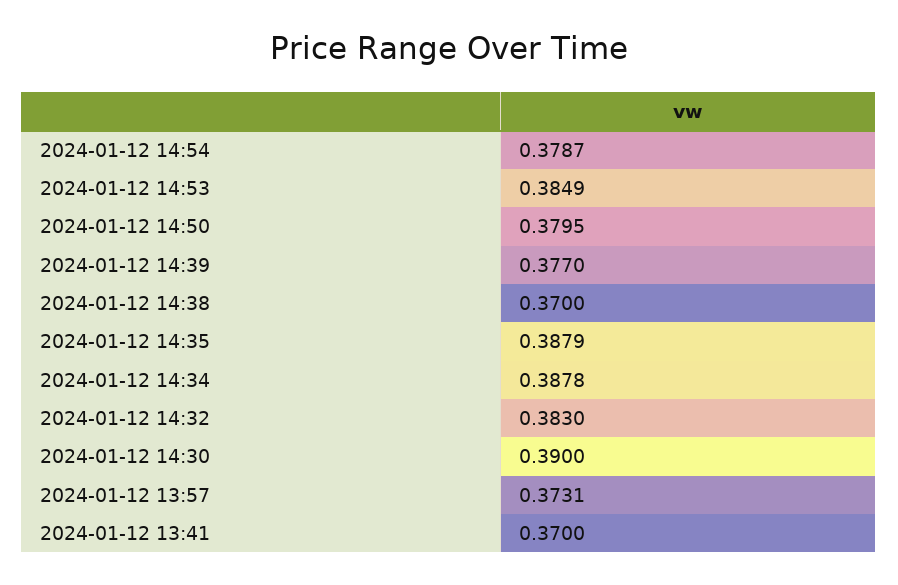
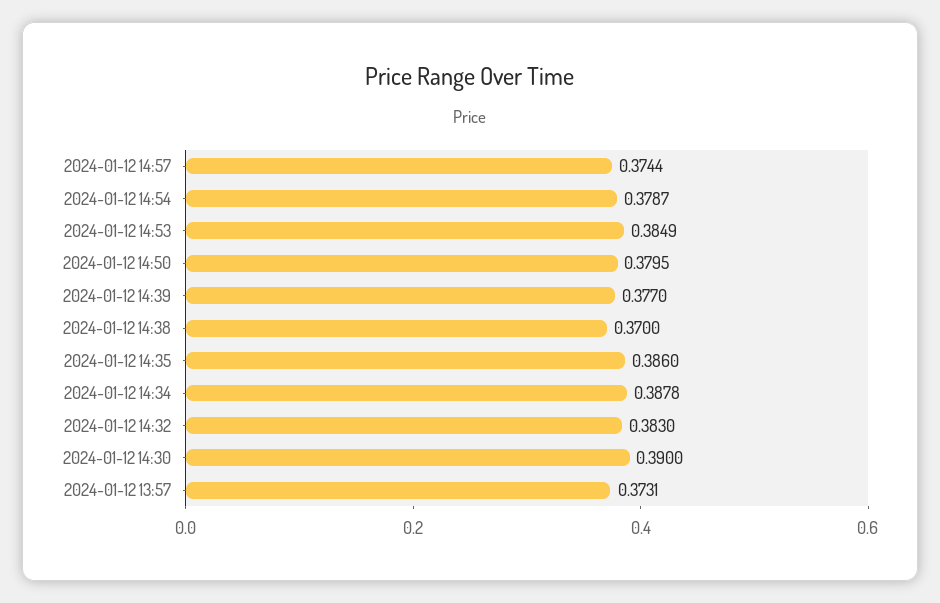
2024-01-12 14:35: 0.3879 -> 0.386
2024-01-12 13:41: 0.37 -> none
2024-01-12 14:57: none -> 0.3744

